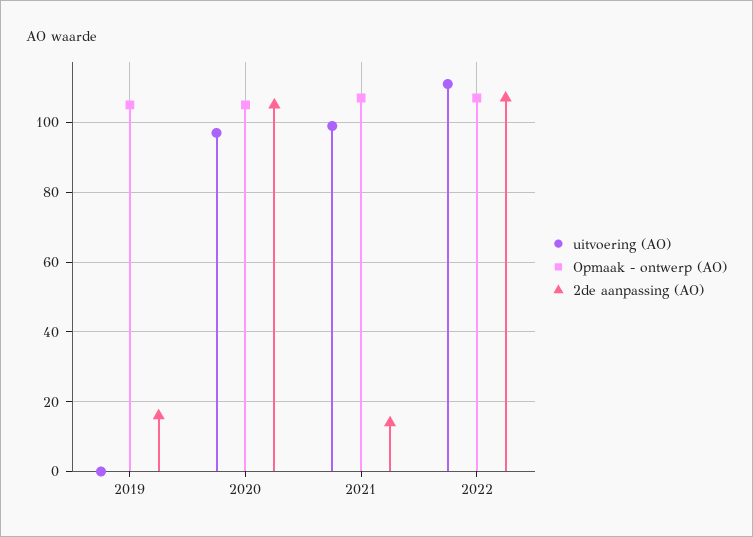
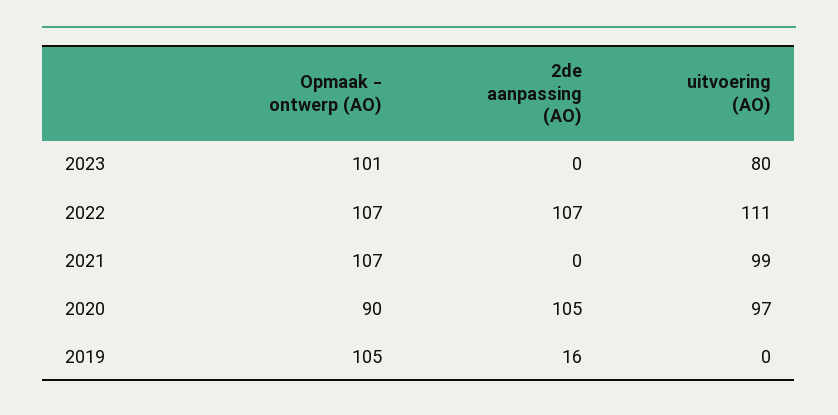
Opmaak - ontwerp (AO), 2020: 105 -> 90
2de aanpassing (AO), 2021: 15 -> 0
Opmaak - ontwerp (AO), 2023: none -> 101
2de aanpassing (AO), 2023: none -> 0
uitvoering (AO), 2023: none -> 80

